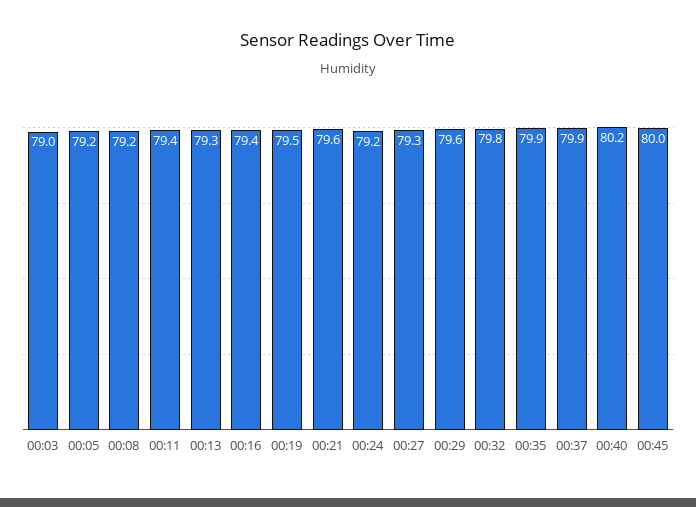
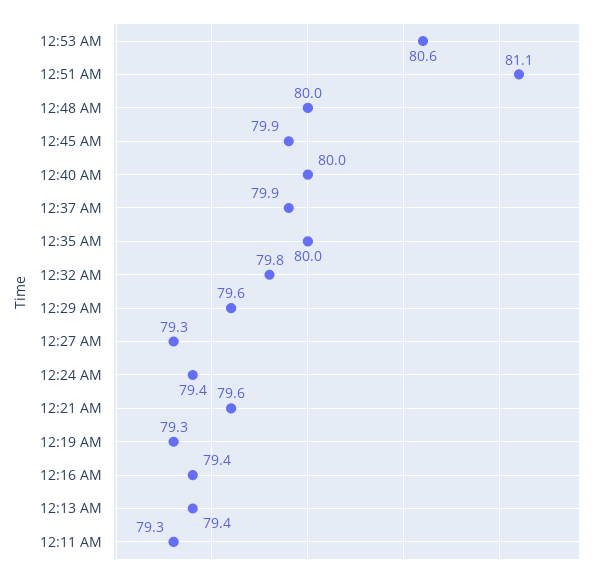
00:03: 79 -> none
00:05: 79.2 -> none
00:08: 79.2 -> none
00:11: 79.4 -> 79.3
00:13: 79.3 -> 79.4
00:19: 79.5 -> 79.3
00:24: 79.2 -> 79.4
00:35: 79.9 -> 80
00:40: 80.2 -> 80
00:45: 80 -> 79.9
12:53 AM: none -> 80.6
12:51 AM: none -> 81.1
12:48 AM: none -> 80

